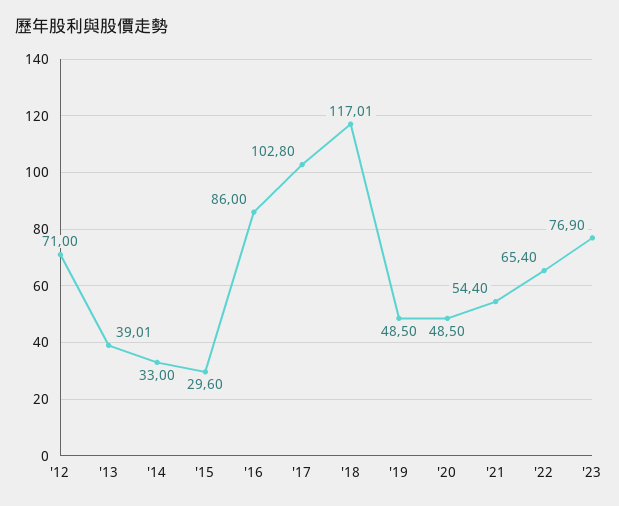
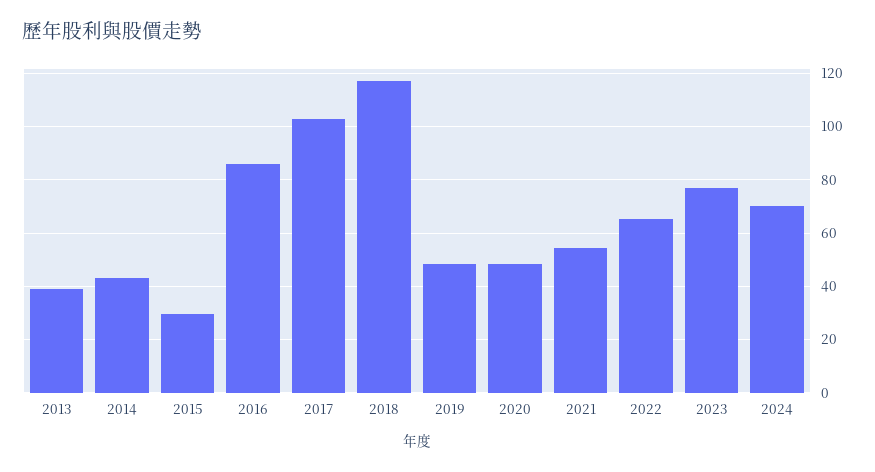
'12: 71 -> none
'14: 33 -> 42.5
2024: none -> 70

